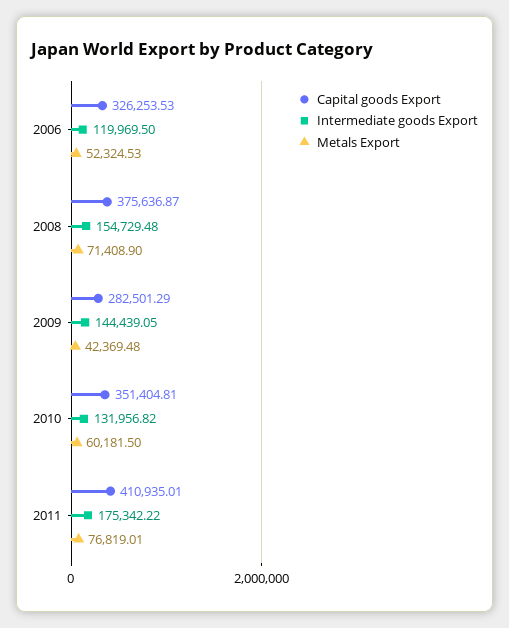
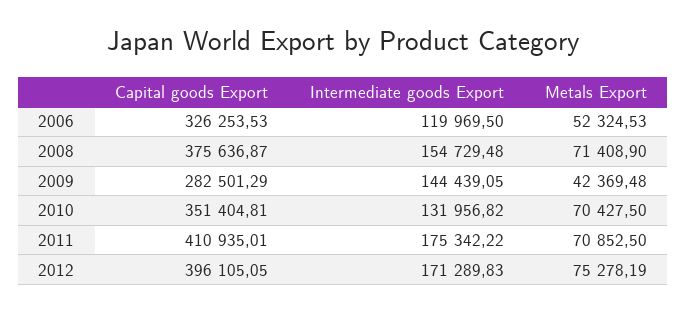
Metals Export, 2010: 60181.5 -> 70427.5
Metals Export, 2011: 76819.01 -> 70852.5
Capital goods Export, 2012: none -> 396105.05
Intermediate goods Export, 2012: none -> 171289.83
Metals Export, 2012: none -> 75278.19

